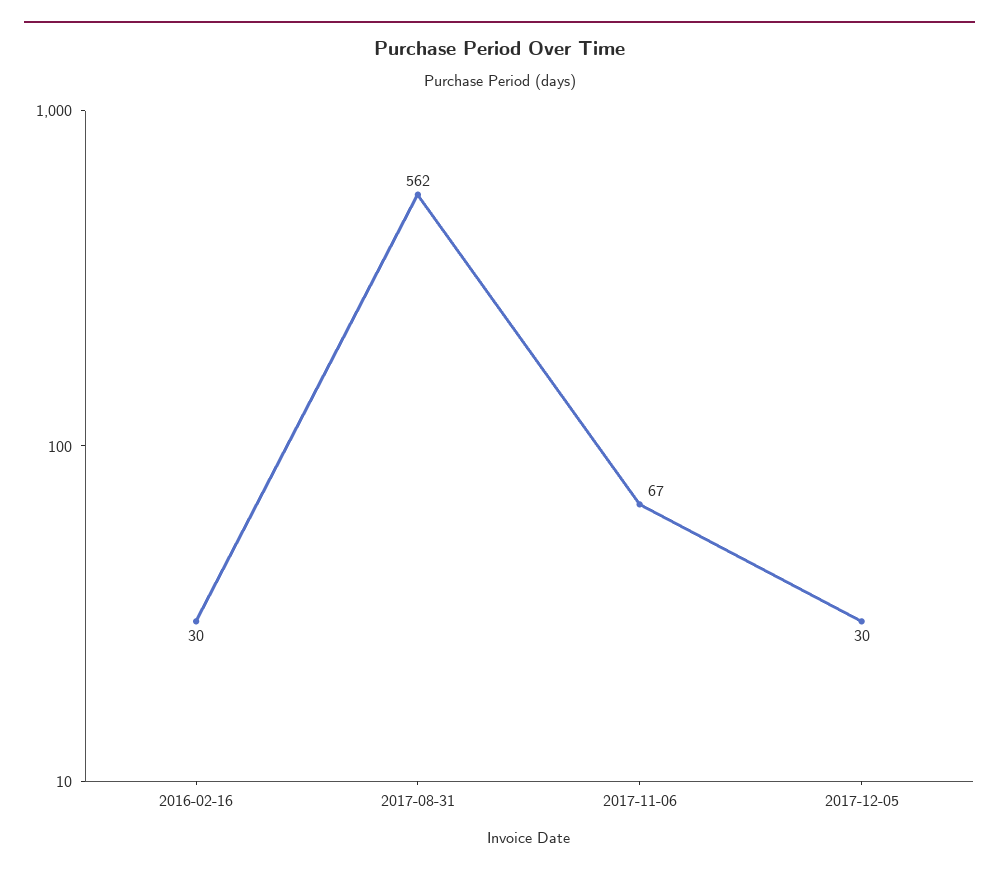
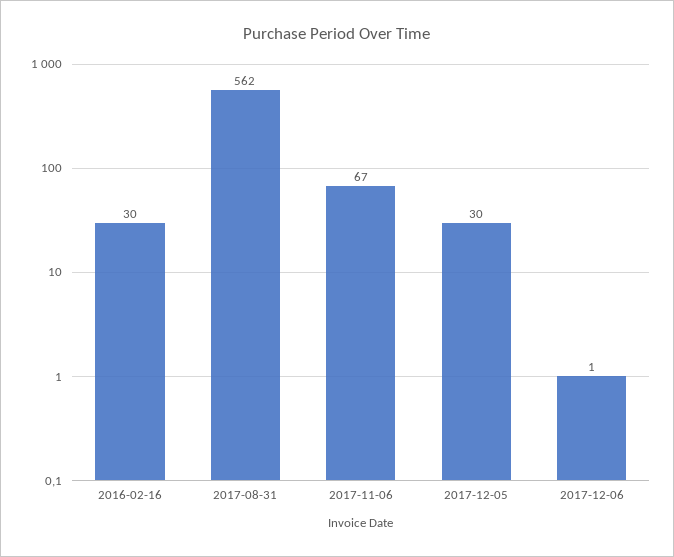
2017-12-06: none -> 1

